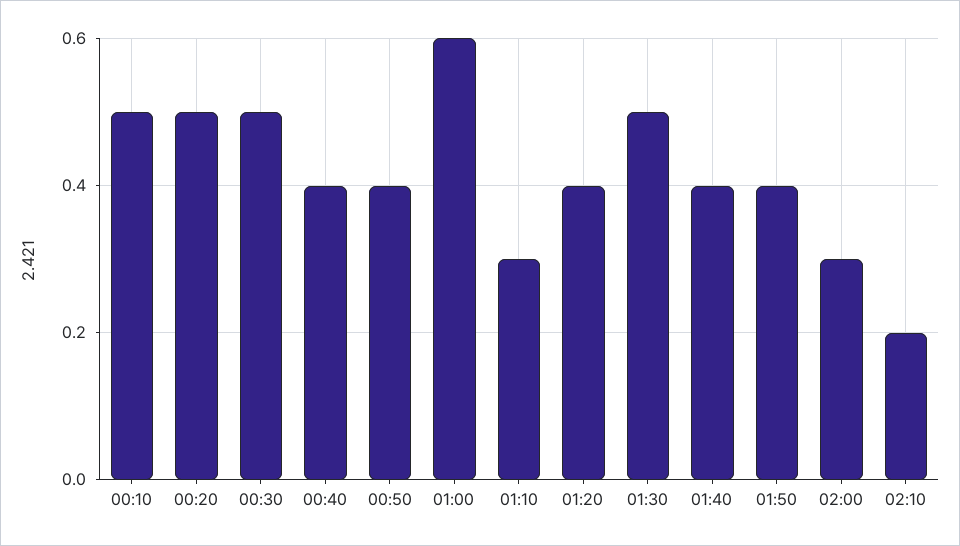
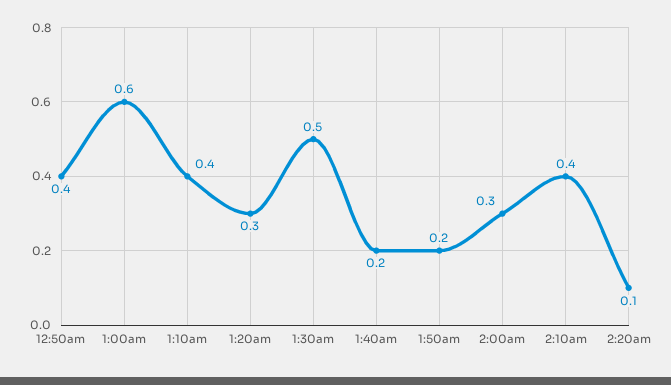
00:10: 0.5 -> none
00:20: 0.5 -> none
00:30: 0.5 -> none
00:40: 0.4 -> none
01:10: 0.3 -> 0.4
01:20: 0.4 -> 0.3
01:40: 0.4 -> 0.2
01:50: 0.4 -> 0.2
02:10: 0.2 -> 0.4
2:20am: none -> 0.1

